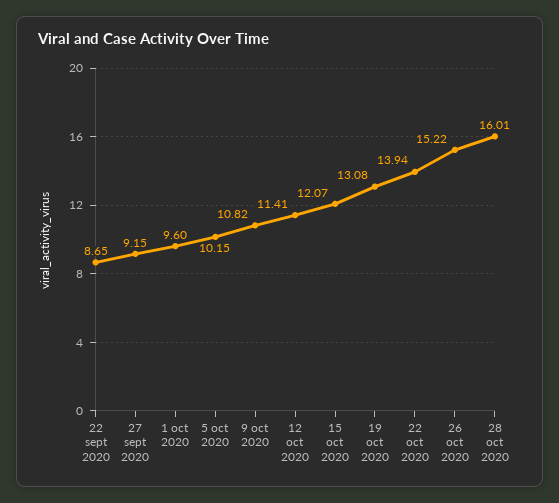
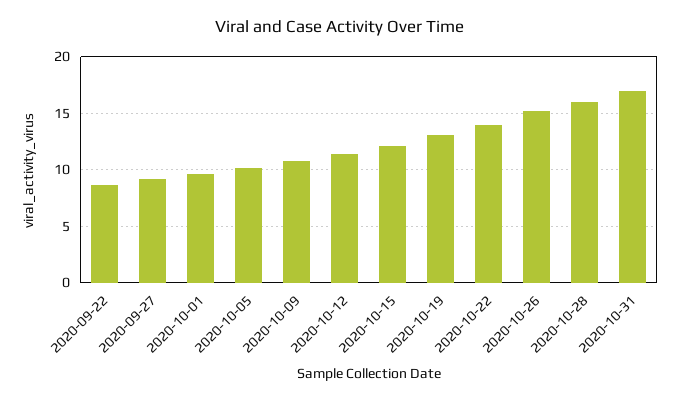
2020-10-31: none -> 17

